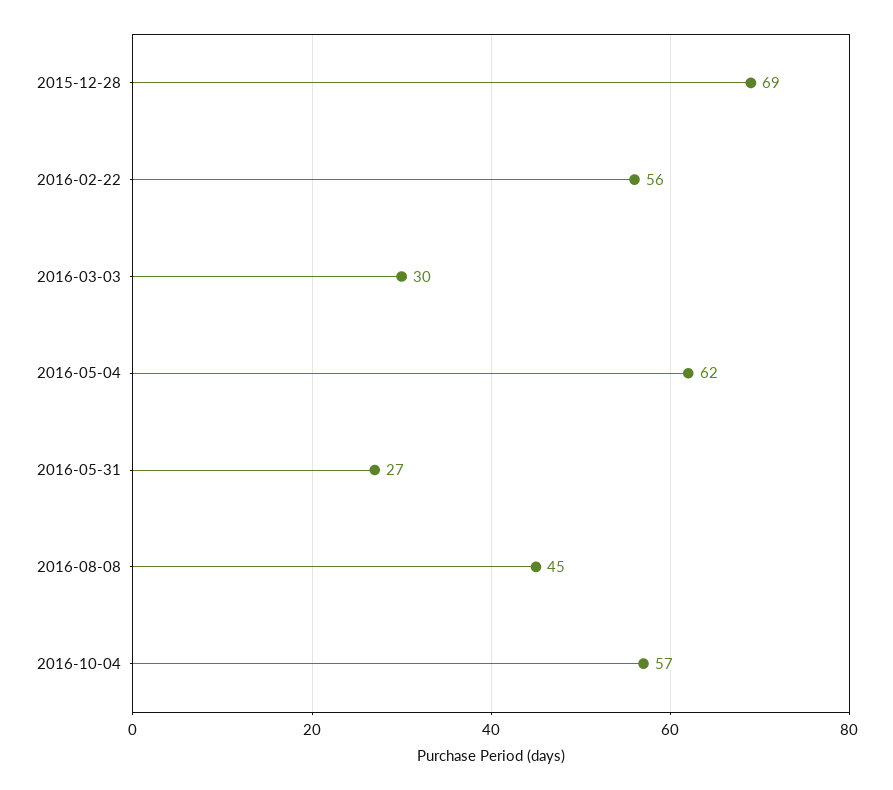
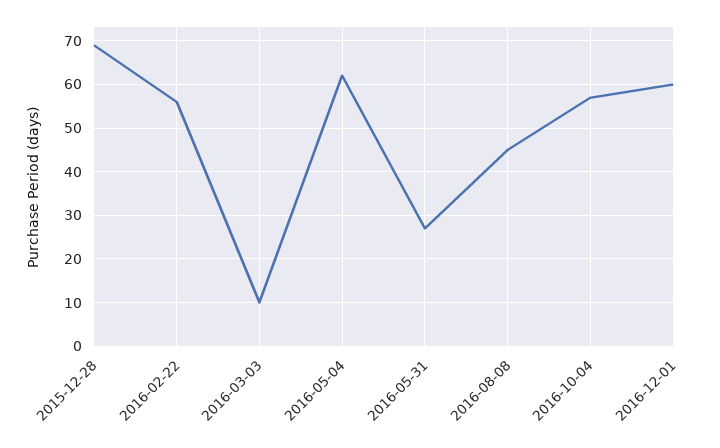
2016-03-03: 30 -> 10
2016-12-01: none -> 60

